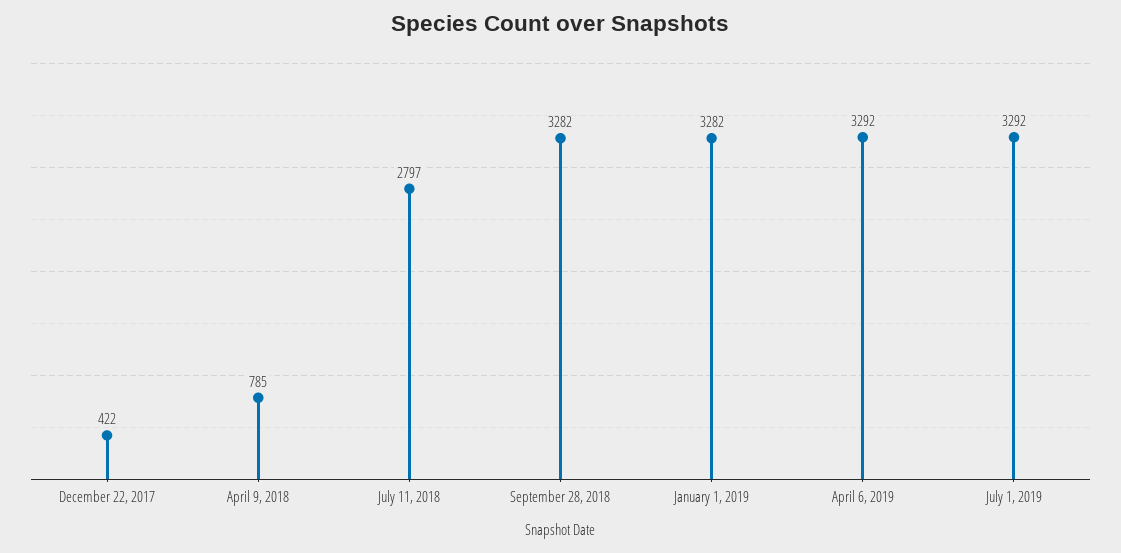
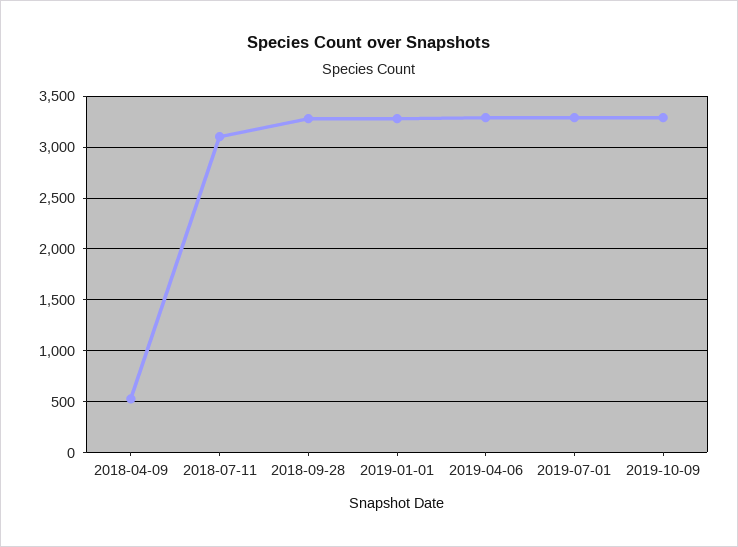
December 22, 2017: 422 -> none
April 9, 2018: 785 -> 500
July 11, 2018: 2797 -> 3100
2019-10-09: none -> 3300

